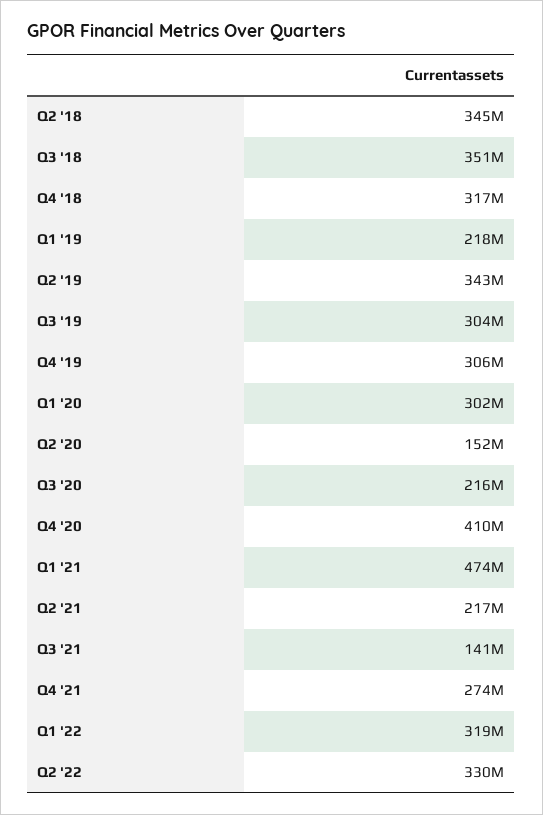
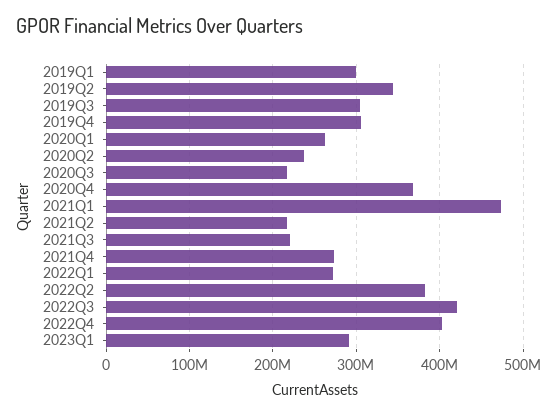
Q2 '18: 345000000 -> none
Q3 '18: 351000000 -> none
Q4 '18: 317000000 -> none
Q1 '19: 218000000 -> 300000000
Q1 '20: 302000000 -> 260000000
Q2 '20: 152000000 -> 240000000
Q4 '20: 410000000 -> 370000000
Q3 '21: 141000000 -> 220000000
Q1 '22: 319000000 -> 270000000
Q2 '22: 330000000 -> 380000000
2022Q3: none -> 420000000
2022Q4: none -> 400000000
2023Q1: none -> 290000000

